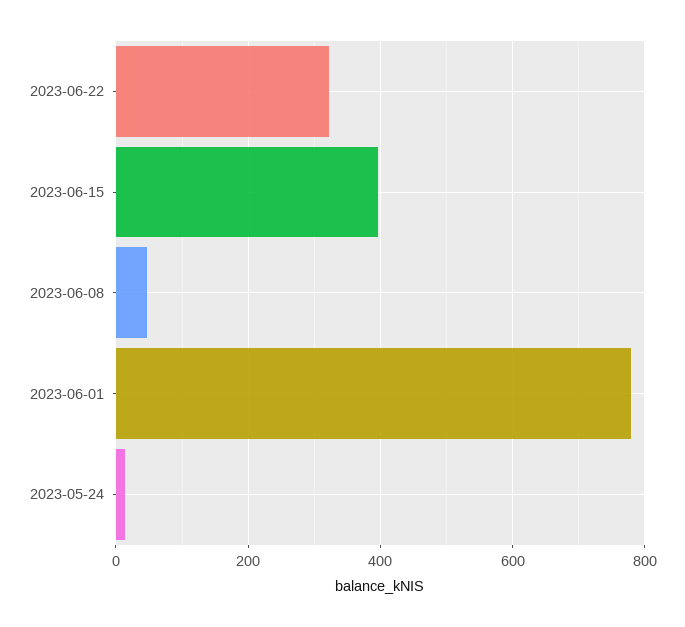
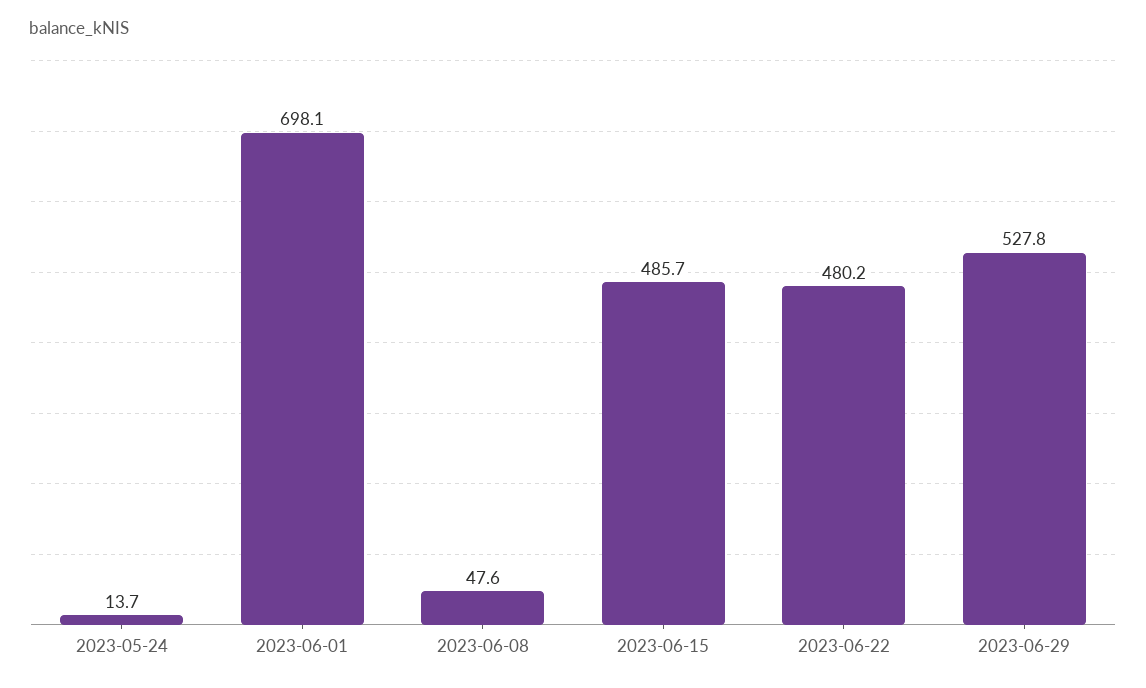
2023-06-22: 320 -> 480.2
2023-06-15: 400 -> 485.7
2023-06-01: 780 -> 698.1
2023-06-29: none -> 527.8

